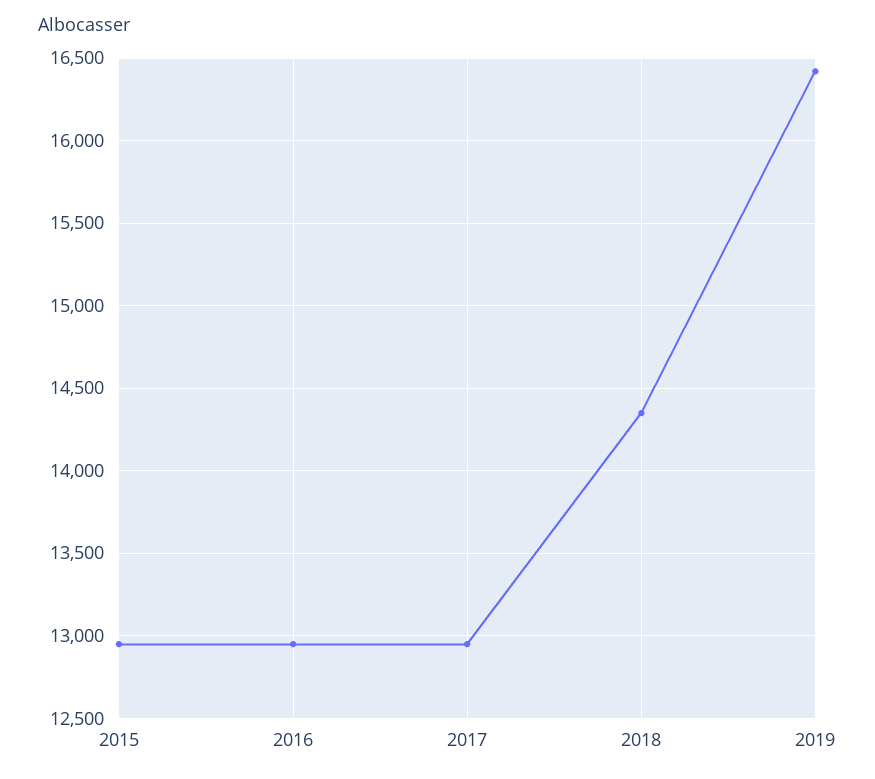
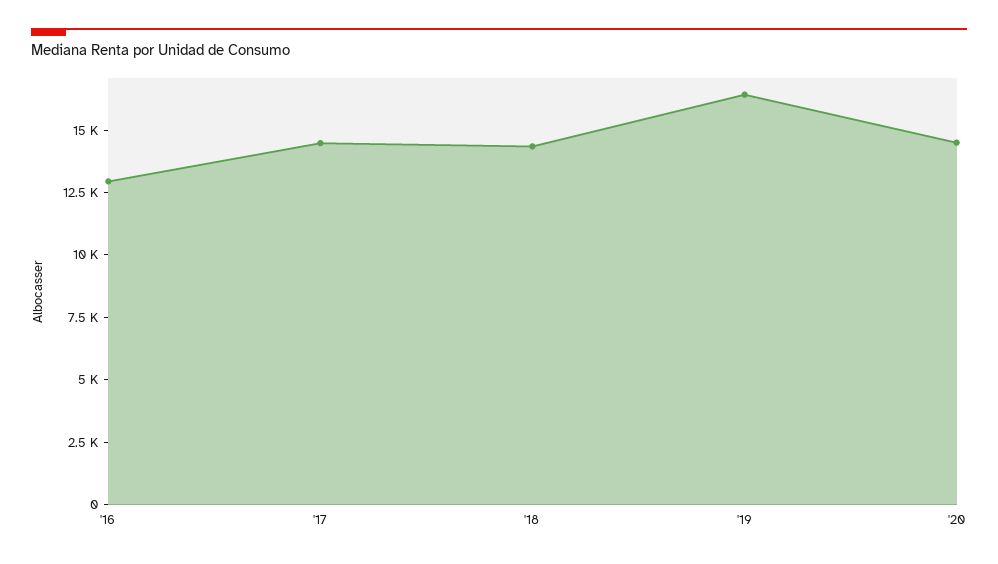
2015: 12950 -> none
2017: 12950 -> 14500
'20: none -> 14500

